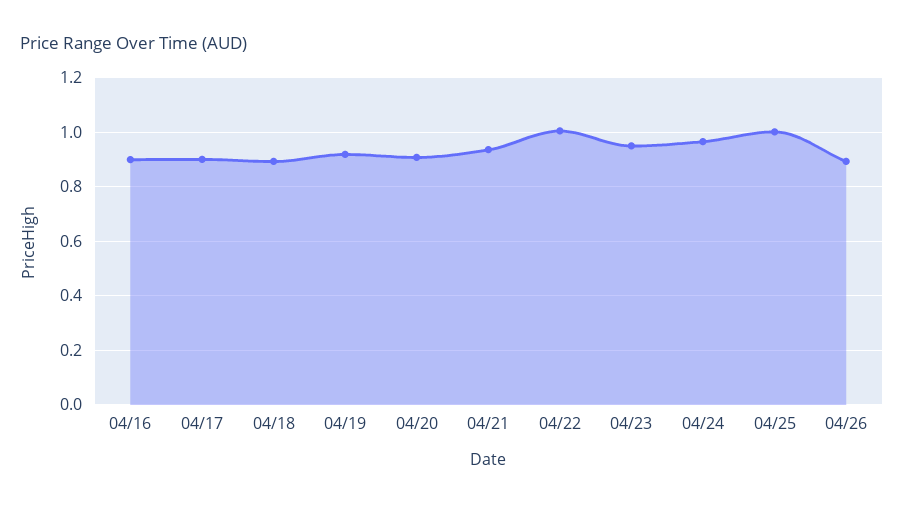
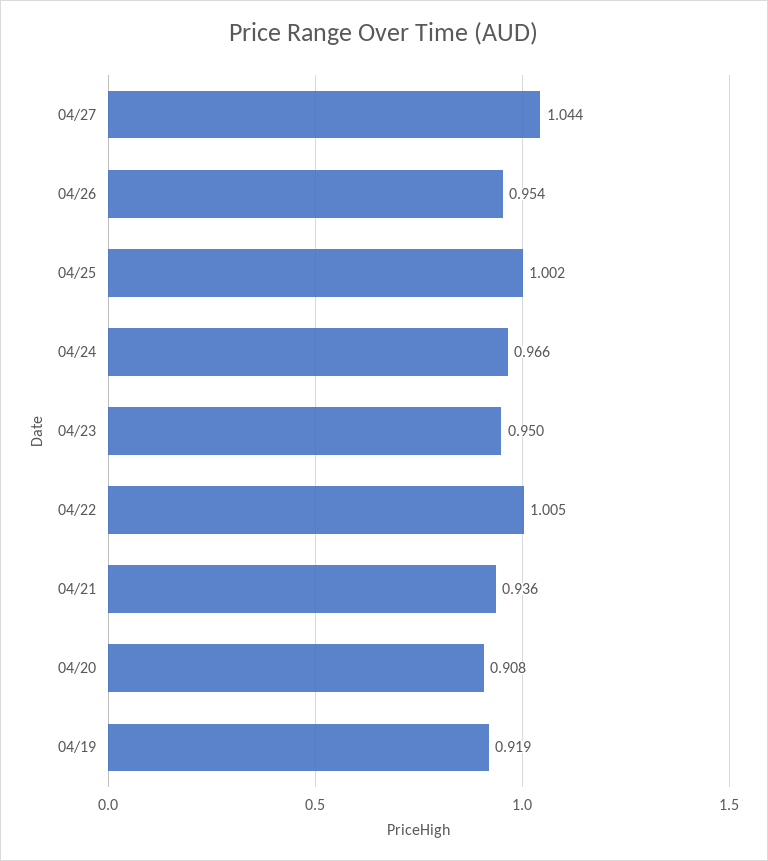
04/16: 0.9 -> none
04/17: 0.9 -> none
04/18: 0.9 -> none
04/26: 0.9 -> 0.954
04/27: none -> 1.044

